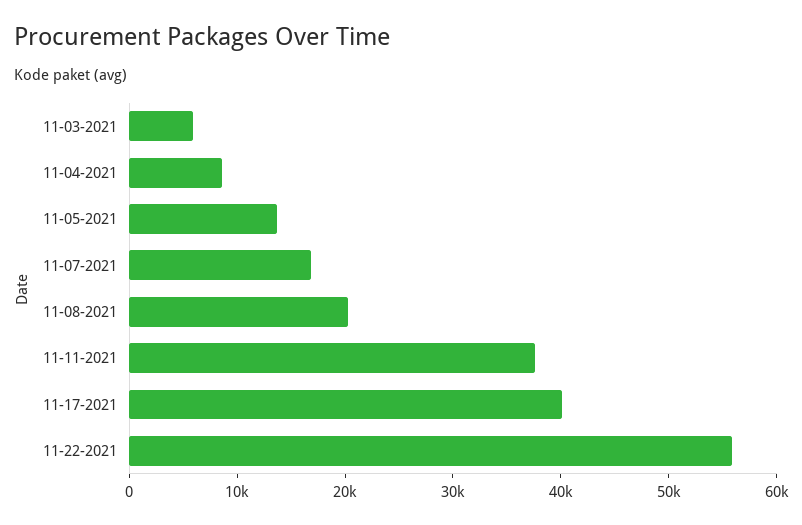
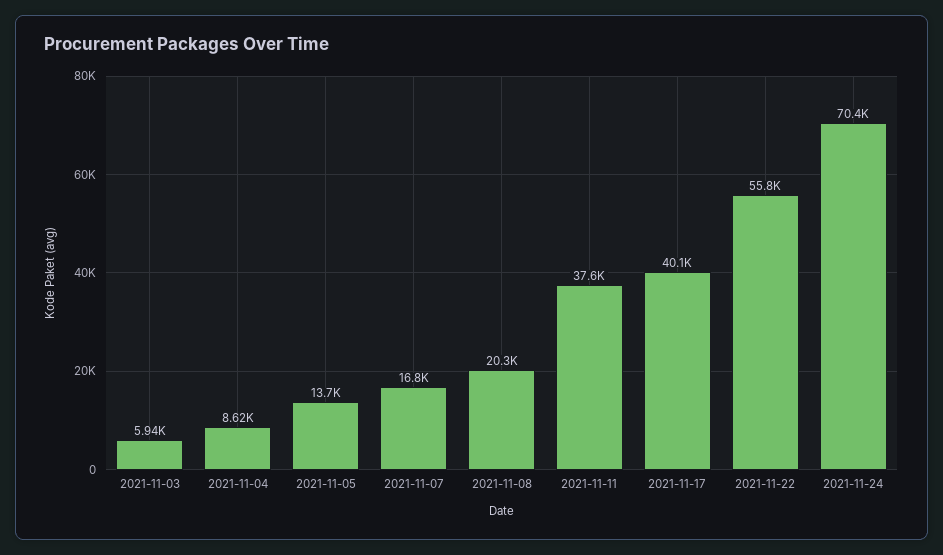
2021-11-24: none -> 70400

